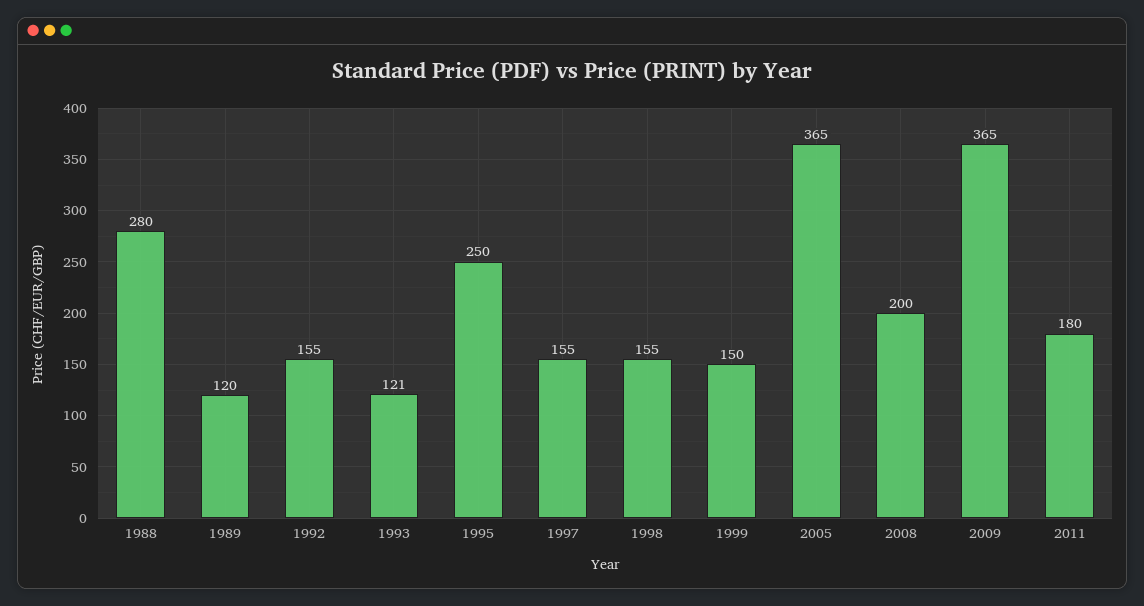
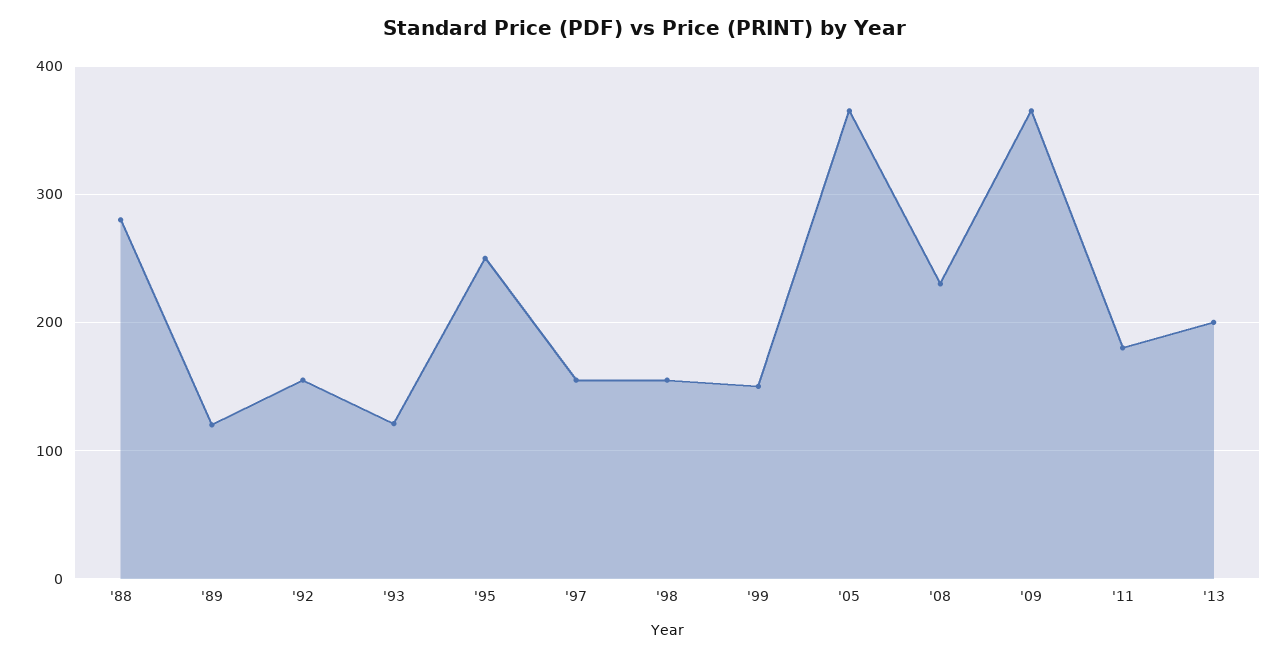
2008: 200 -> 230
'13: none -> 200

